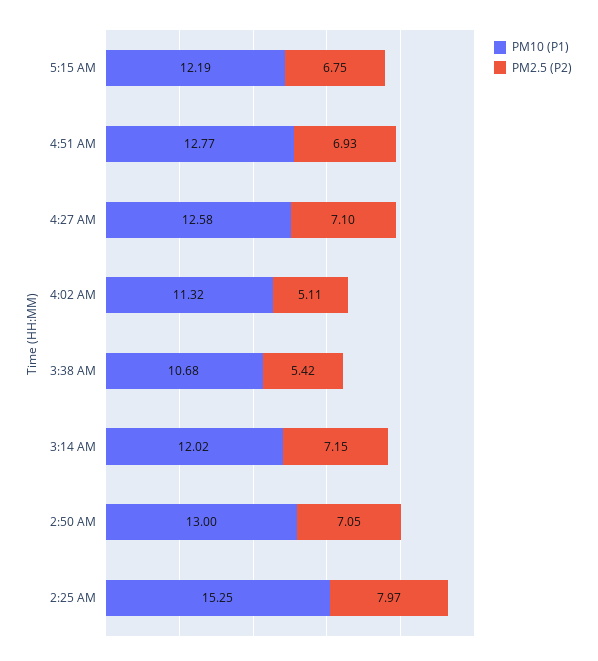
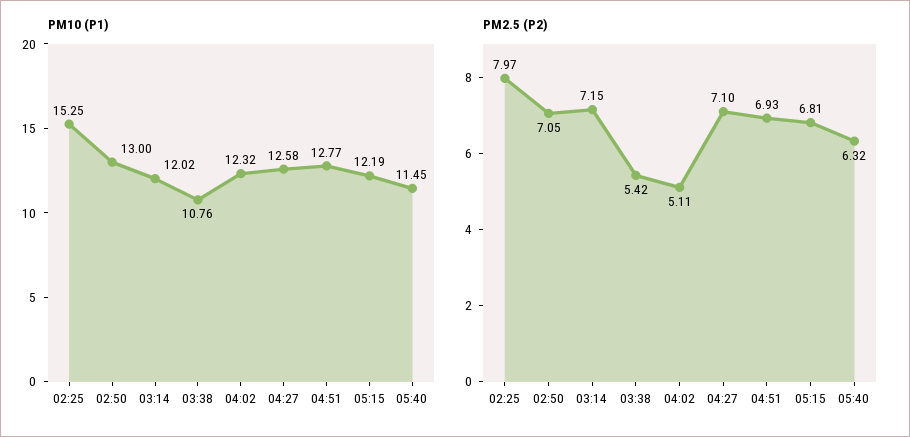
PM2.5 (P2), 5:15 AM: 6.75 -> 6.81
PM10 (P1), 4:02 AM: 11.32 -> 12.32
PM10 (P1), 3:38 AM: 10.68 -> 10.76
PM10 (P1), 05:40: none -> 11.45
PM2.5 (P2), 05:40: none -> 6.32

